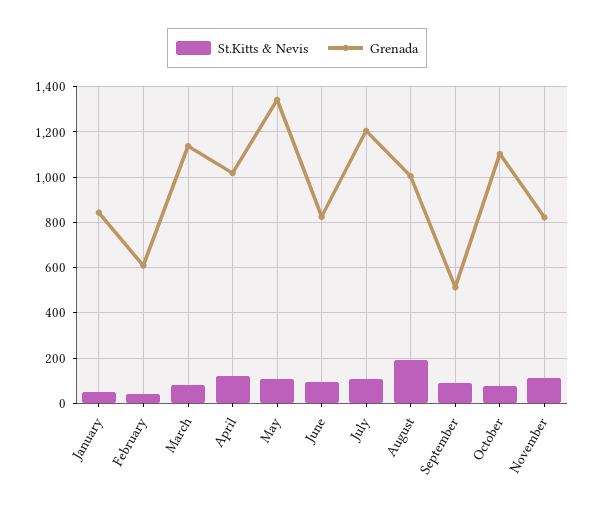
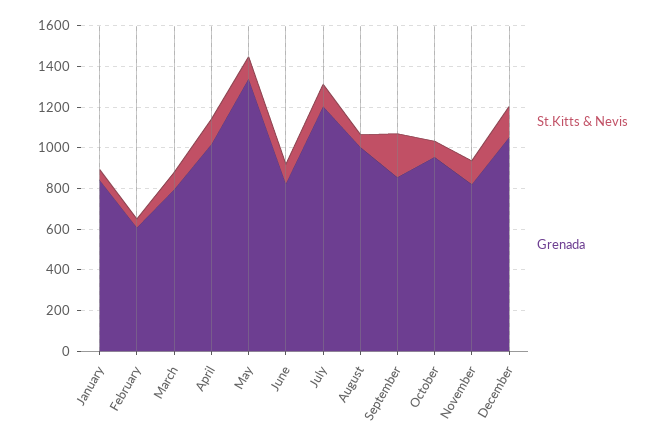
Grenada, March: 1150 -> 800
St.Kitts & Nevis, August: 200 -> 50
St.Kitts & Nevis, September: 100 -> 200
Grenada, September: 500 -> 850
Grenada, October: 1100 -> 950
St.Kitts & Nevis, December: none -> 150
Grenada, December: none -> 1050

